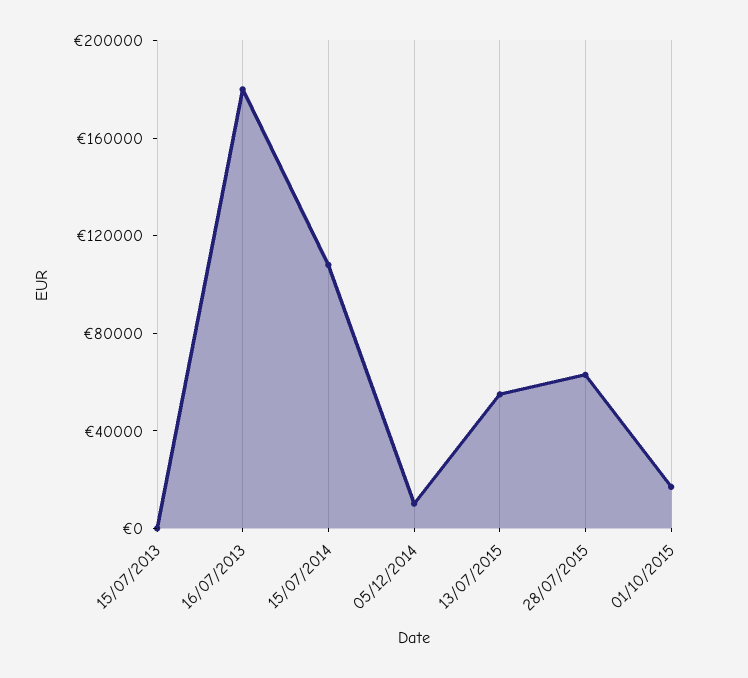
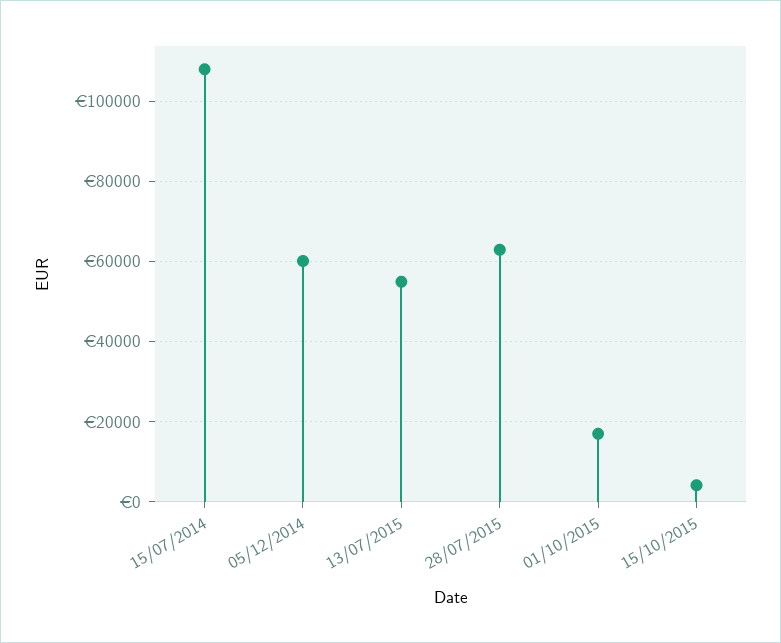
15/07/2013: 0 -> none
16/07/2013: 180000 -> none
05/12/2014: 10000 -> 60000
15/10/2015: none -> 4000

